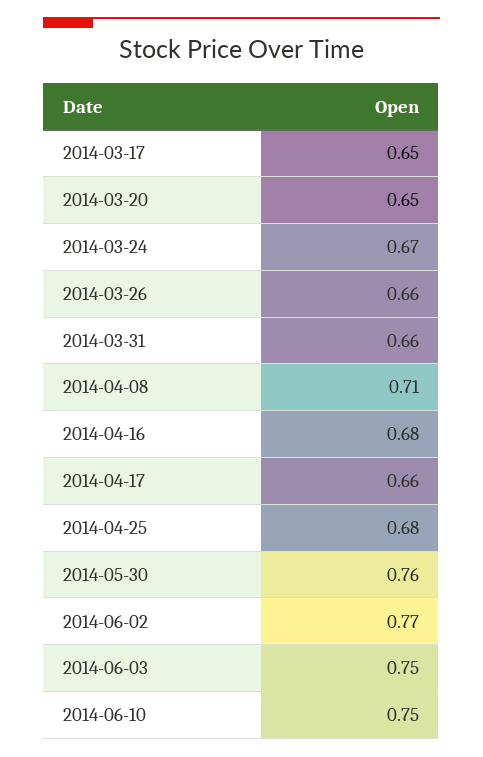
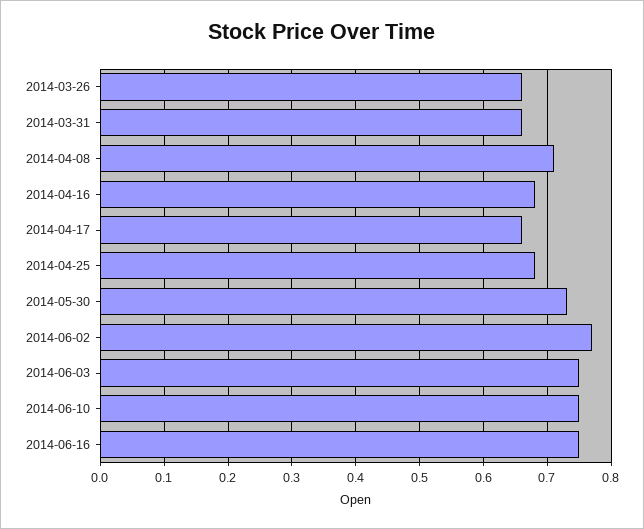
2014-03-17: 0.65 -> none
2014-03-20: 0.65 -> none
2014-03-24: 0.67 -> none
2014-05-30: 0.76 -> 0.73
2014-06-16: none -> 0.75

